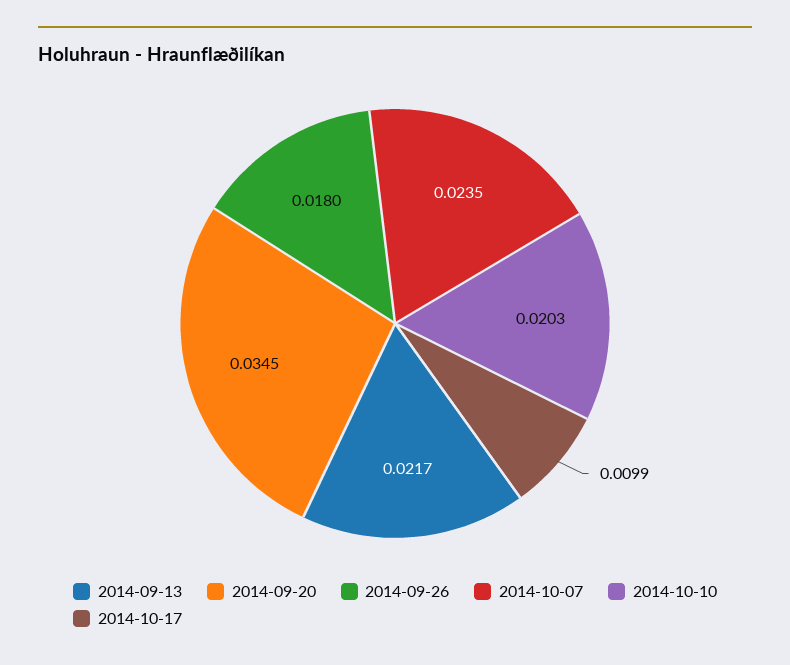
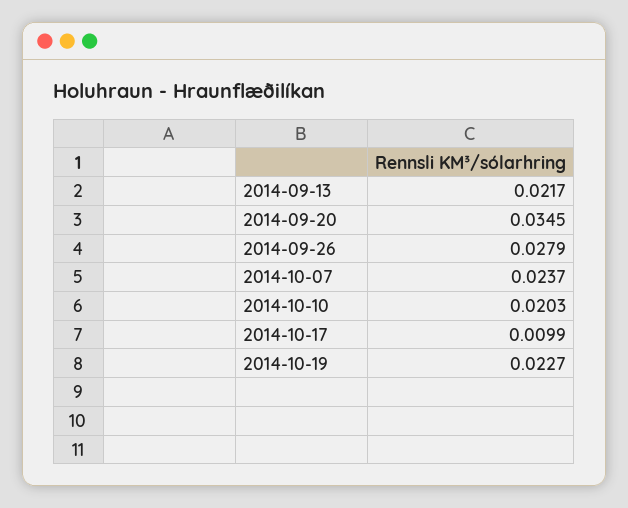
2014-09-26: 0.018 -> 0.0279
2014-10-07: 0.0235 -> 0.0237
2014-10-19: none -> 0.0227

